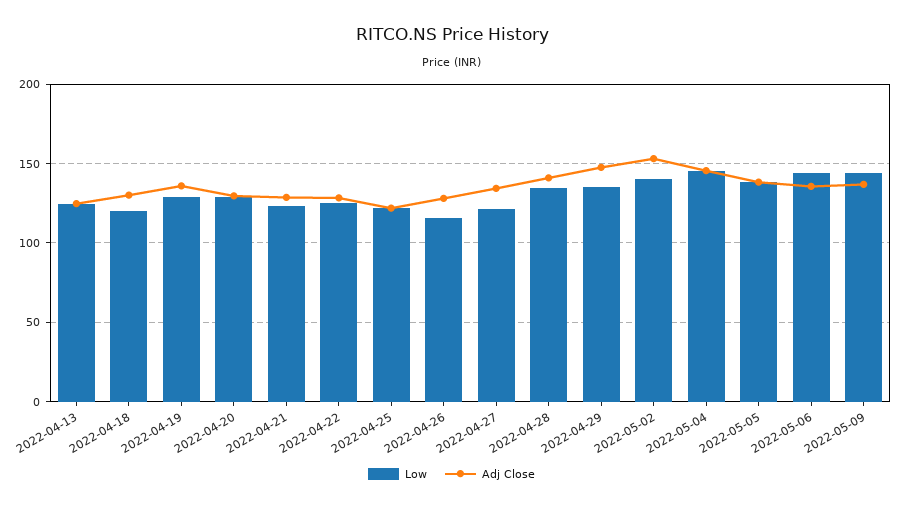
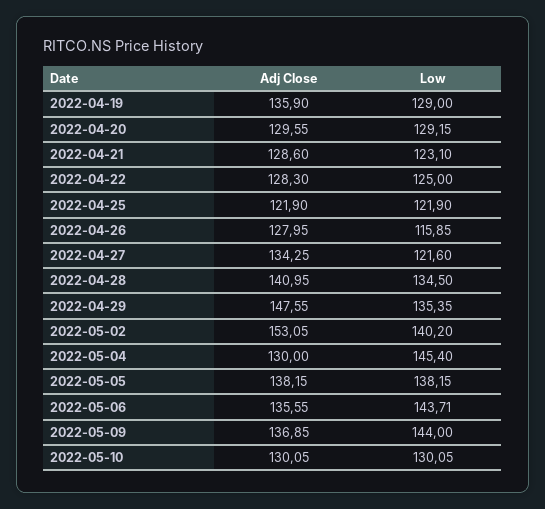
Low, 2022-04-13: 125 -> none
Adj Close, 2022-04-13: 125 -> none
Low, 2022-04-18: 120 -> none
Adj Close, 2022-04-18: 130 -> none
Adj Close, 2022-05-04: 145 -> 130
Adj Close, 2022-05-10: none -> 130.05
Low, 2022-05-10: none -> 130.05

